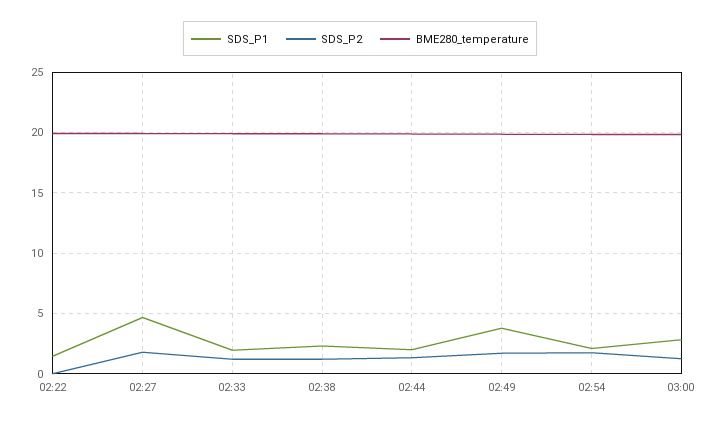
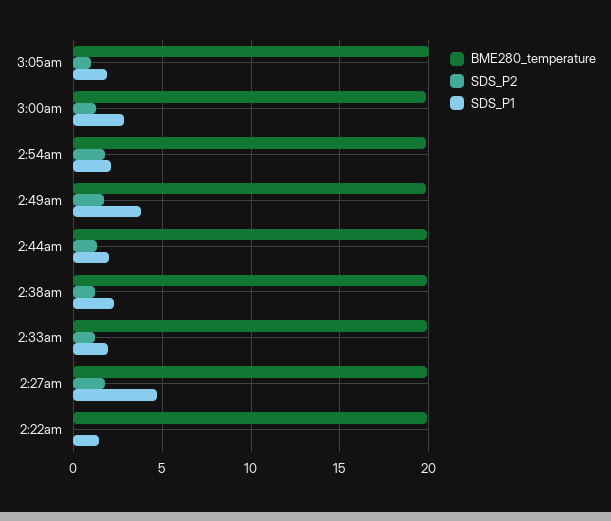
BME280_temperature, 3:05am: none -> 20
SDS_P2, 3:05am: none -> 1
SDS_P1, 3:05am: none -> 2

